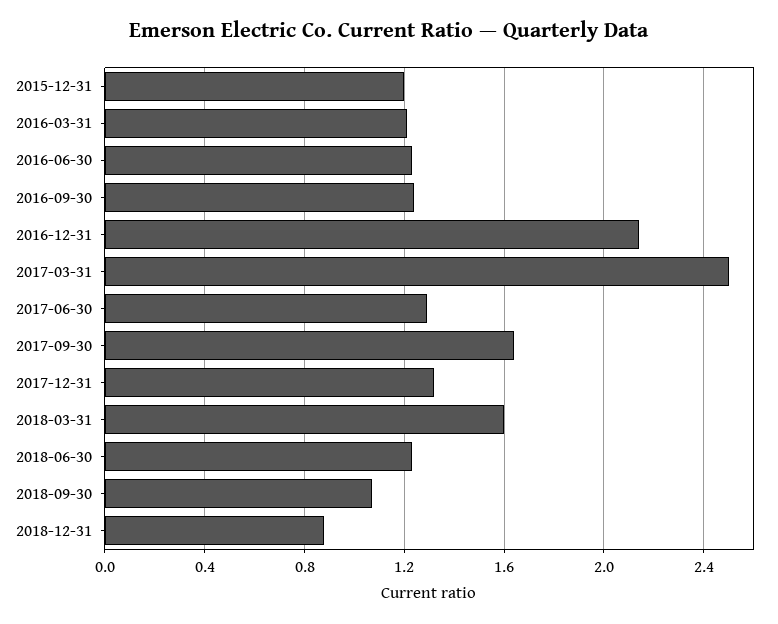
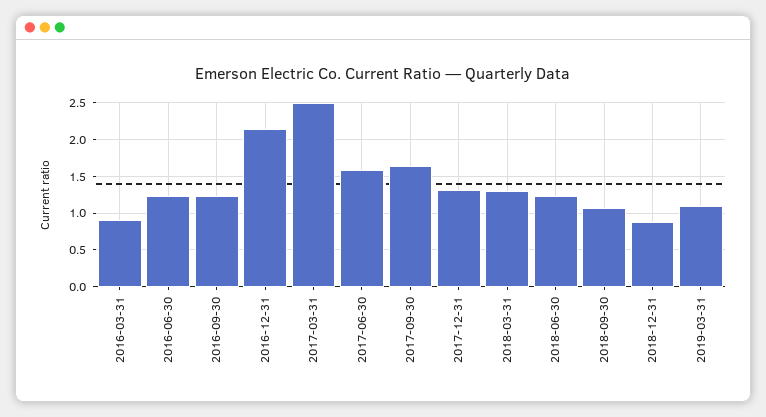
2015-12-31: 1.2 -> none
2016-03-31: 1.2 -> 0.9
2017-06-30: 1.3 -> 1.6
2018-03-31: 1.6 -> 1.3
2019-03-31: none -> 1.1

